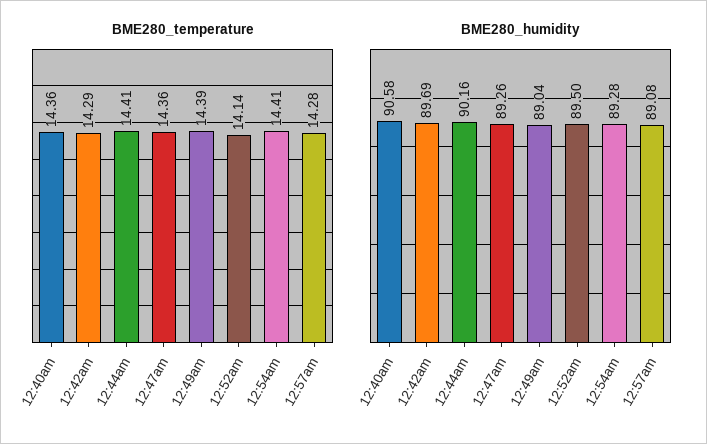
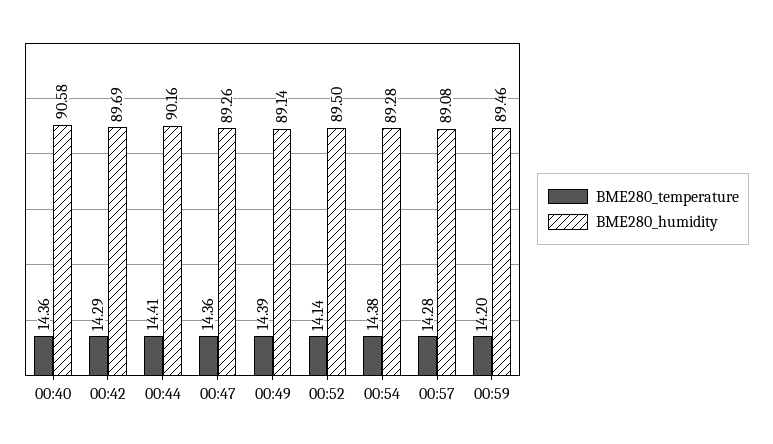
BME280_temperature, 12:54am: 14.41 -> 14.38
BME280_humidity, 12:49am: 89.04 -> 89.14
BME280_temperature, 00:59: none -> 14.2
BME280_humidity, 00:59: none -> 89.46

